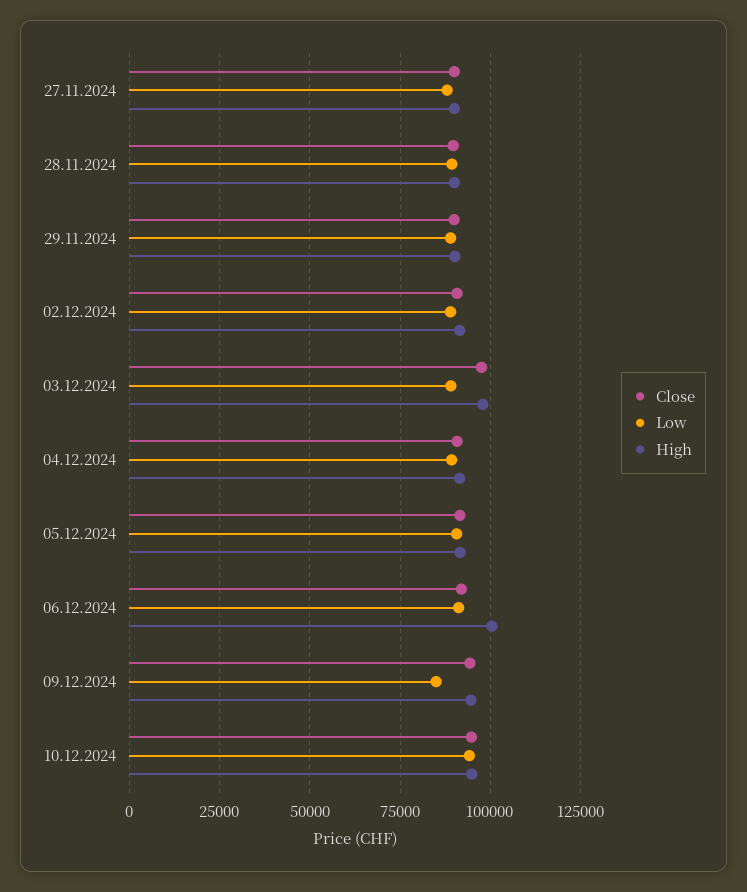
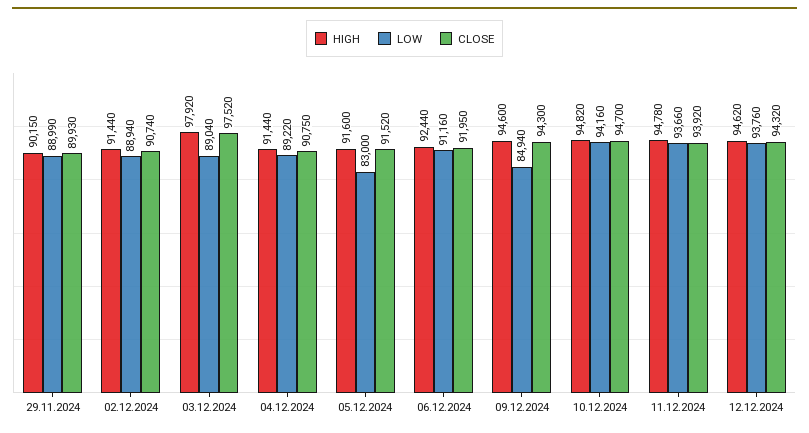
Close, 27.11.2024: 90000 -> none
Low, 27.11.2024: 87500 -> none
High, 27.11.2024: 90000 -> none
Close, 28.11.2024: 90000 -> none
Low, 28.11.2024: 90000 -> none
High, 28.11.2024: 90000 -> none
Low, 05.12.2024: 90000 -> 83000
High, 06.12.2024: 100000 -> 92440
High, 11.12.2024: none -> 94780
Low, 11.12.2024: none -> 93660
Close, 11.12.2024: none -> 93920
High, 12.12.2024: none -> 94620
Low, 12.12.2024: none -> 93760
Close, 12.12.2024: none -> 94320

